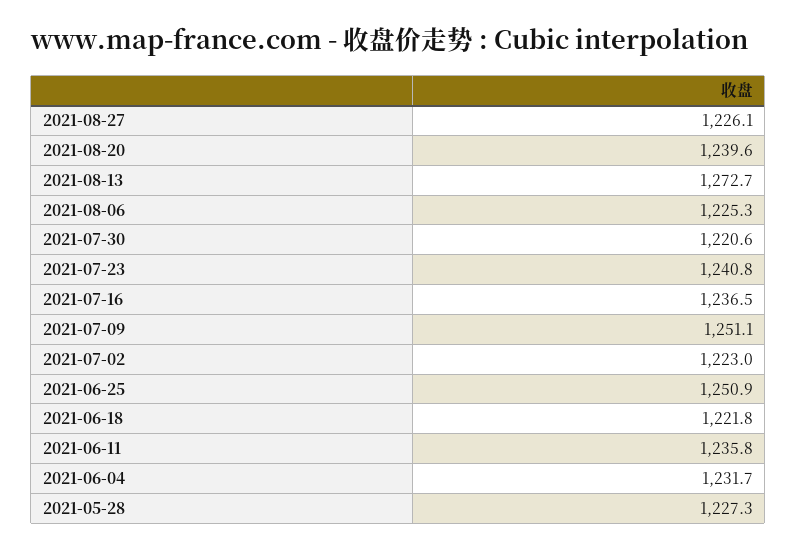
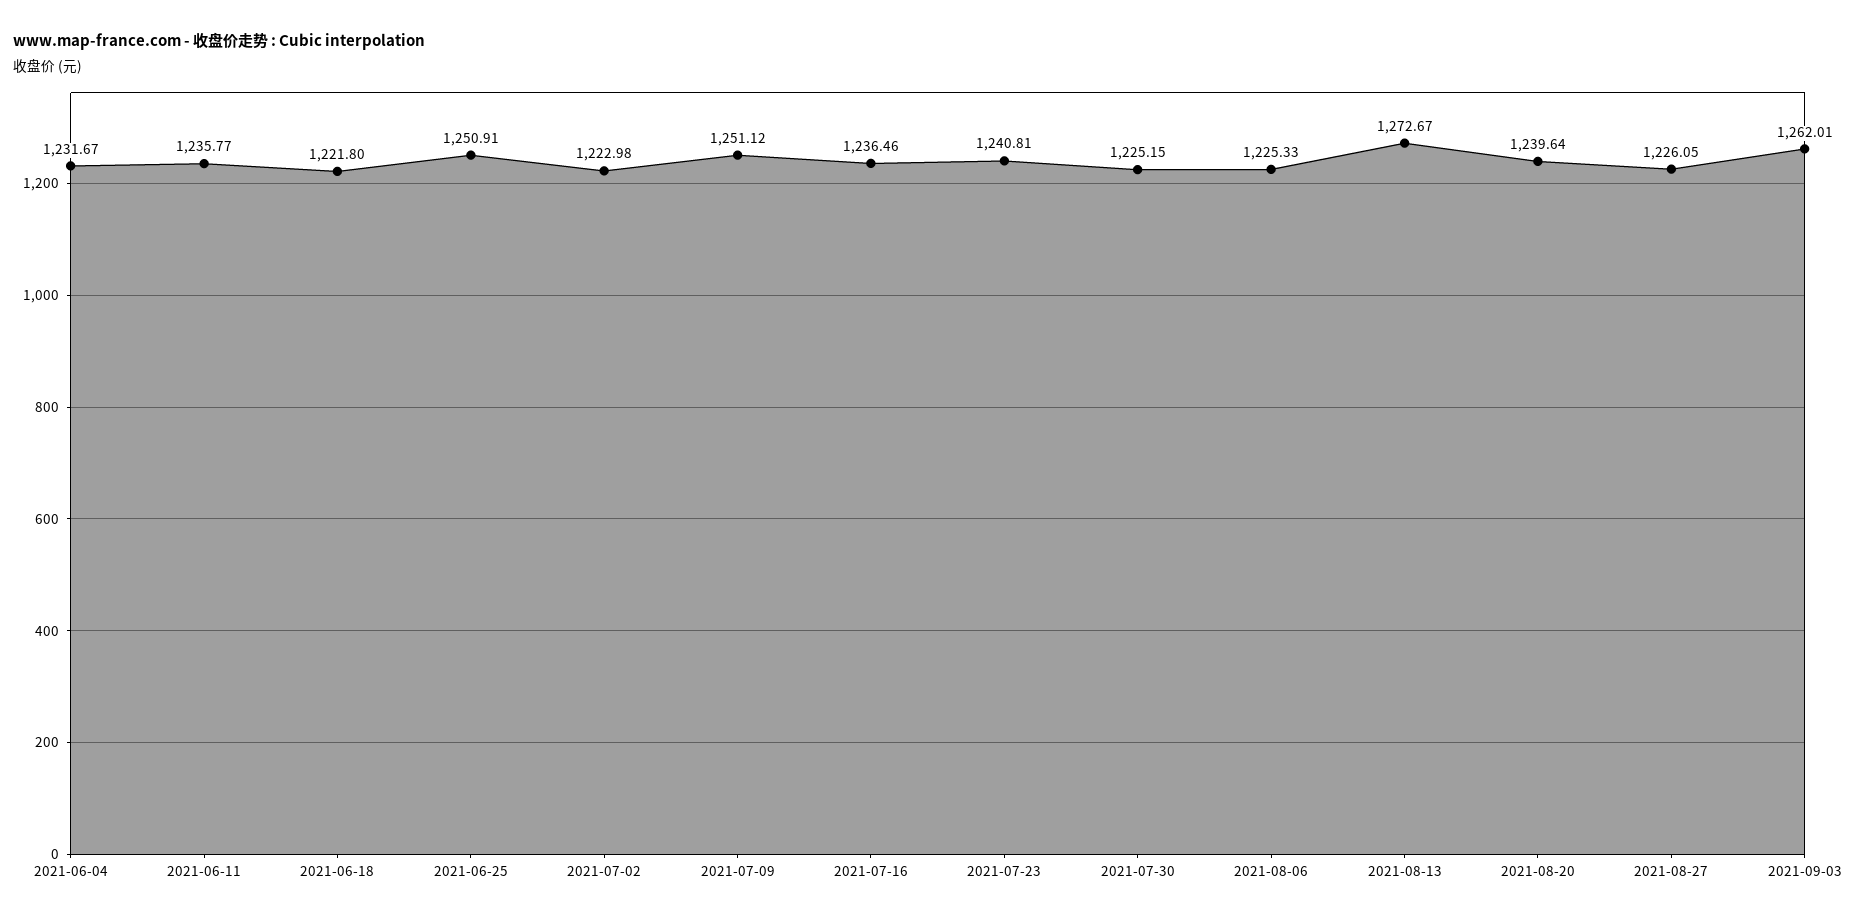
2021-07-30: 1220.6 -> 1225.15
2021-05-28: 1227.3 -> none
2021-09-03: none -> 1262.01

